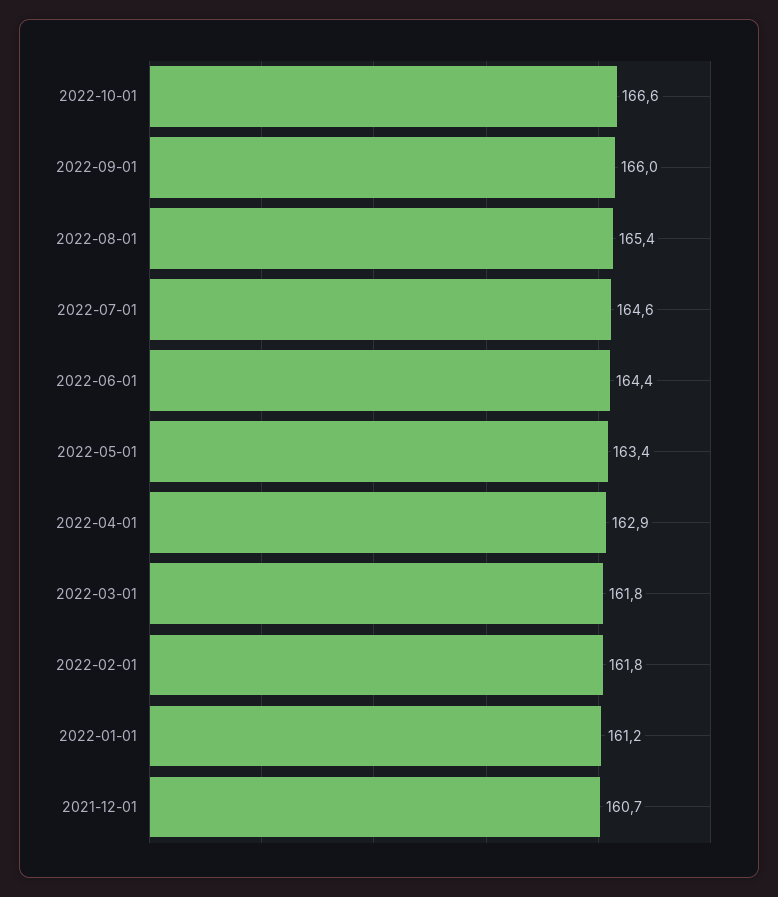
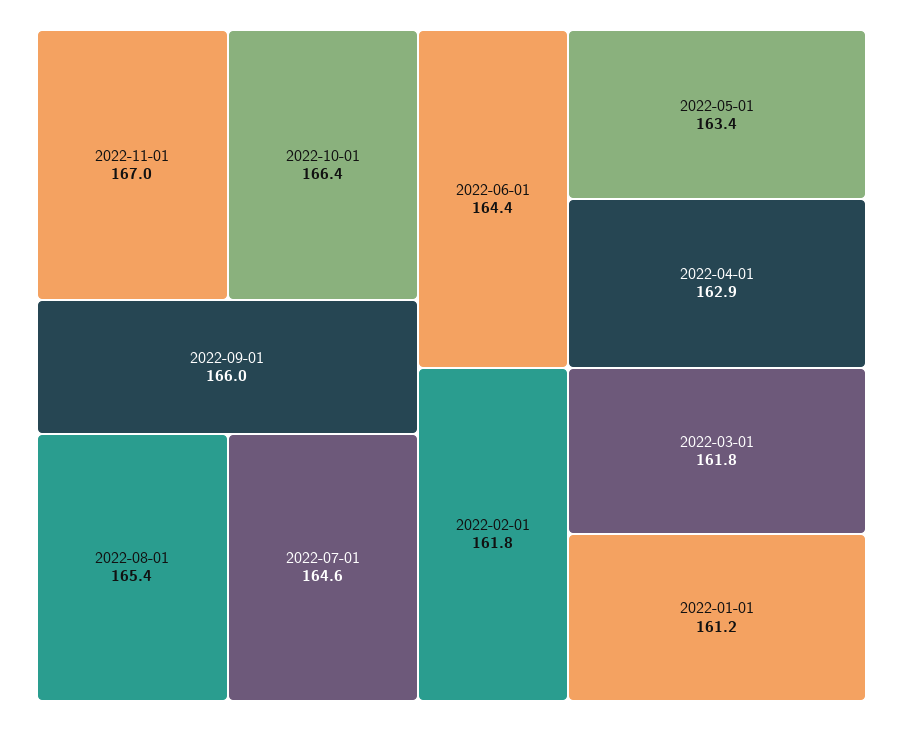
2022-10-01: 166.6 -> 166.4
2021-12-01: 160.7 -> none
2022-11-01: none -> 167

